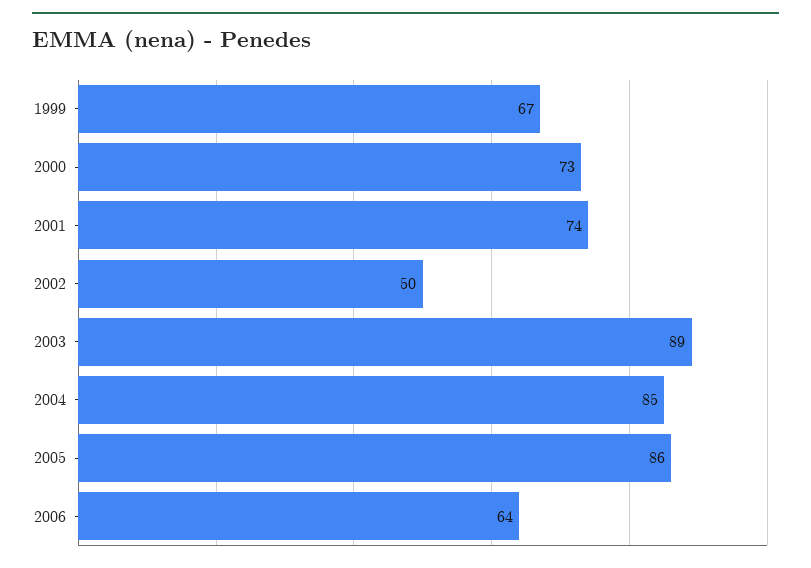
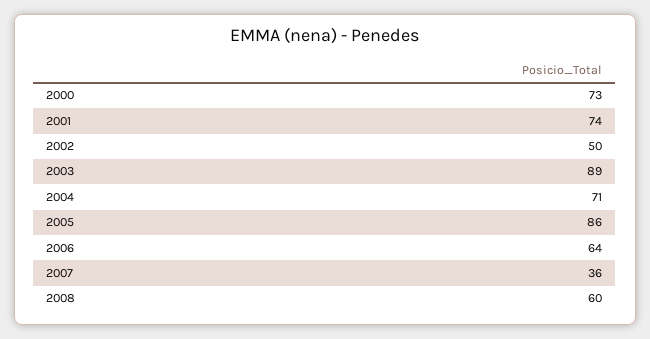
1999: 67 -> none
2004: 85 -> 71
2007: none -> 36
2008: none -> 60

